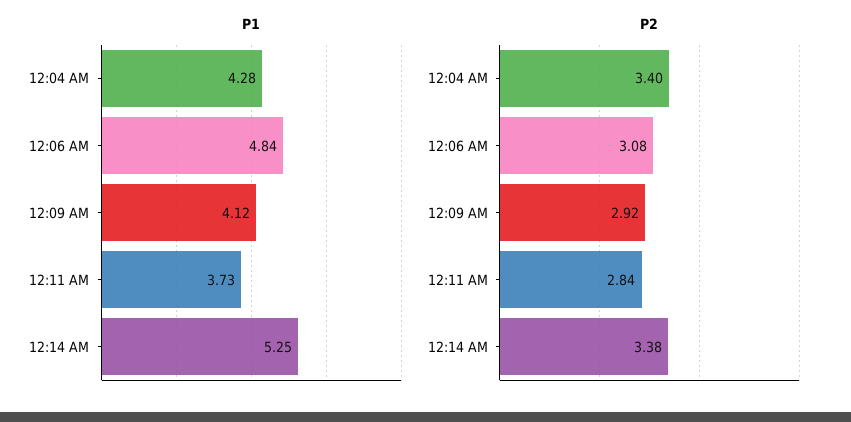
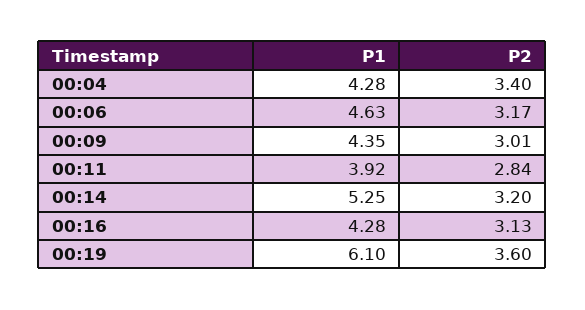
P1, 12:06 AM: 4.84 -> 4.63
P1, 12:09 AM: 4.12 -> 4.35
P1, 12:11 AM: 3.73 -> 3.92
P2, 12:06 AM: 3.08 -> 3.17
P2, 12:09 AM: 2.92 -> 3.01
P2, 12:14 AM: 3.38 -> 3.2
P1, 00:16: none -> 4.28
P2, 00:16: none -> 3.13
P1, 00:19: none -> 6.1
P2, 00:19: none -> 3.6

